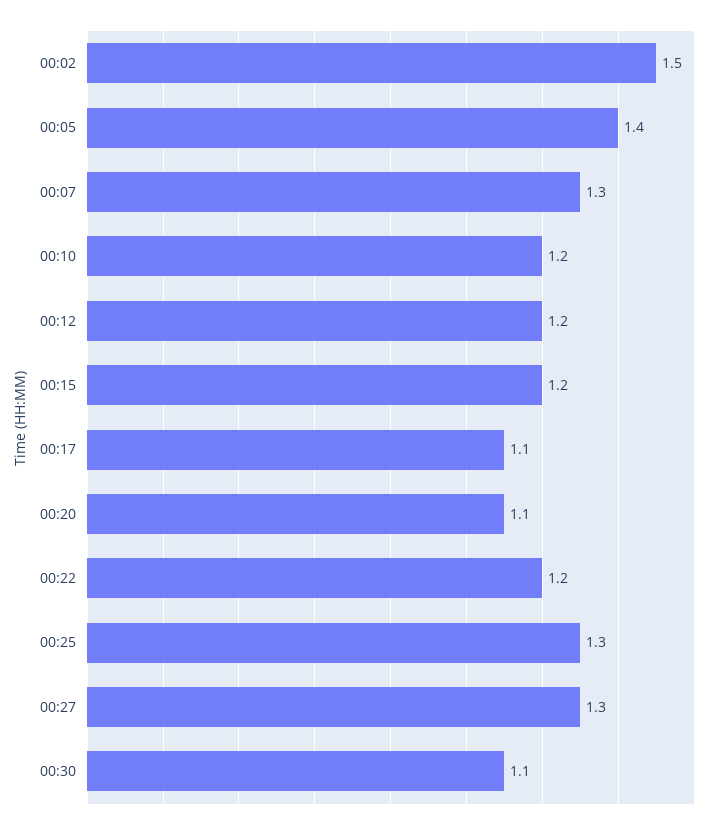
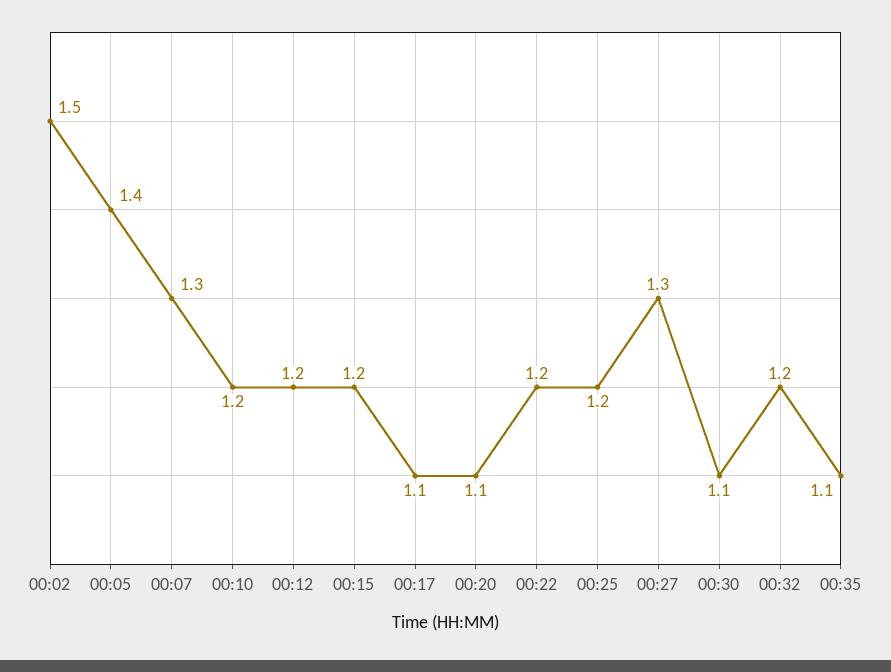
00:25: 1.3 -> 1.2
00:32: none -> 1.2
00:35: none -> 1.1

